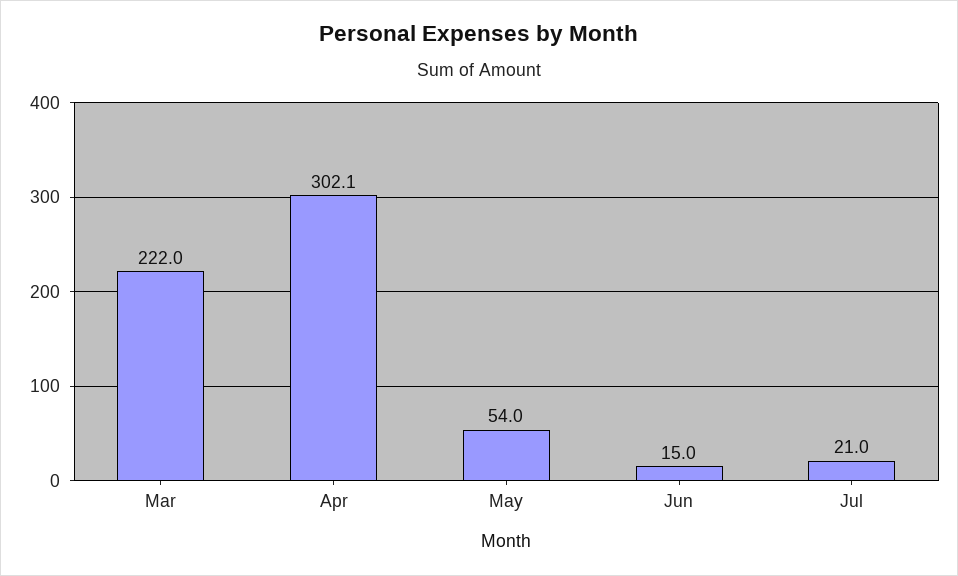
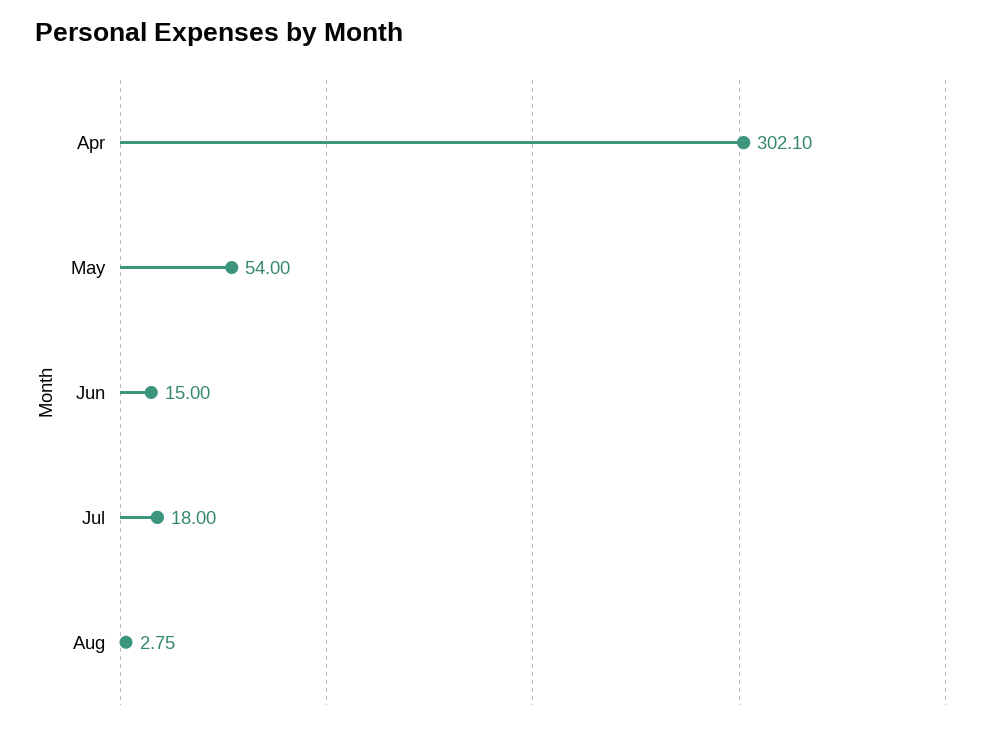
Mar: 222 -> none
Jul: 21 -> 18
Aug: none -> 2.75

